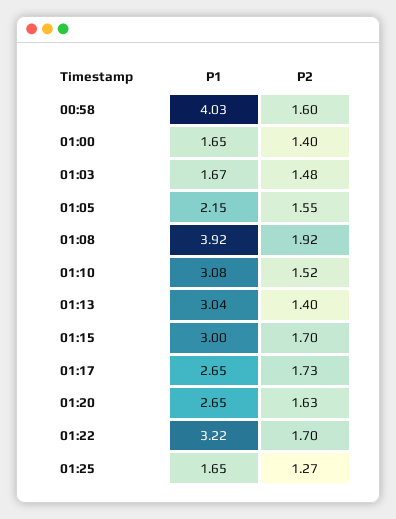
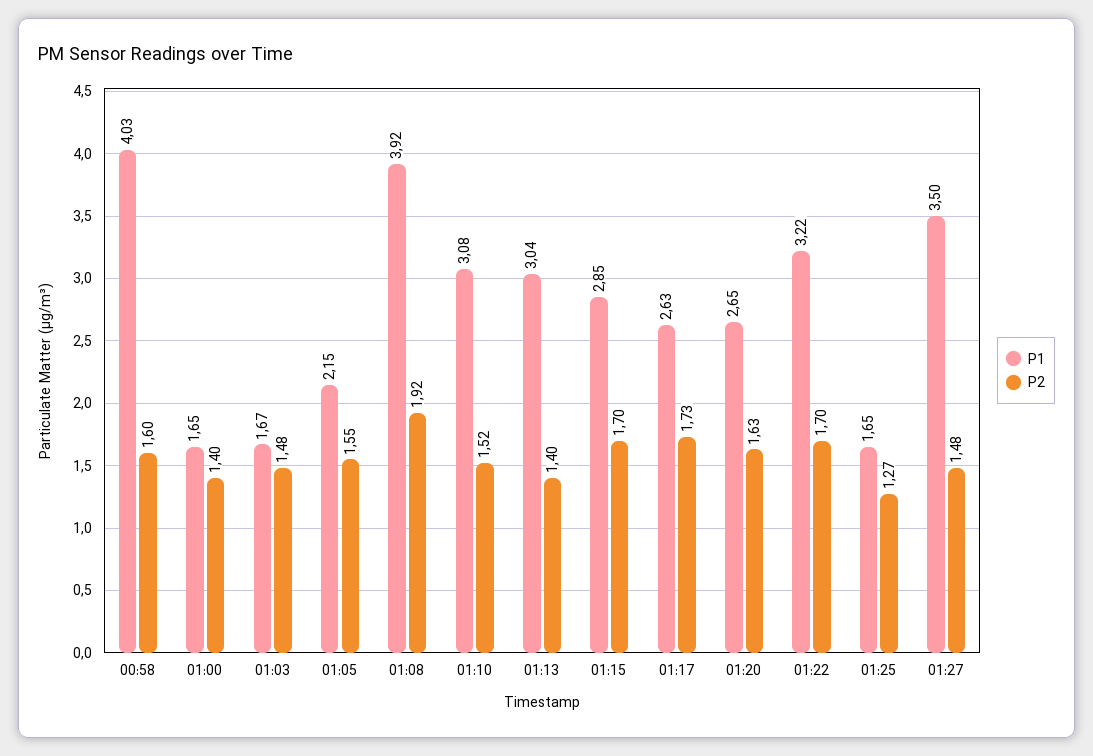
P1, 01:15: 3 -> 2.85
P1, 01:17: 2.65 -> 2.63
P1, 01:27: none -> 3.5
P2, 01:27: none -> 1.48

